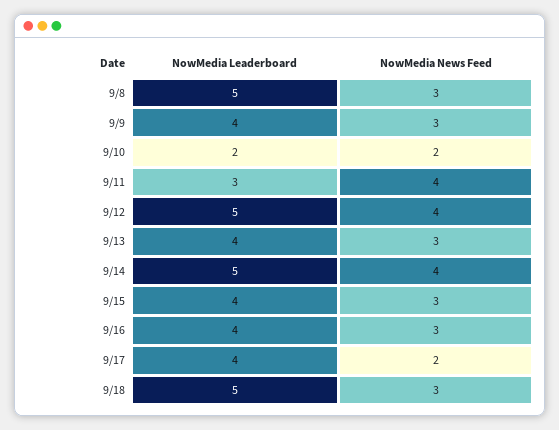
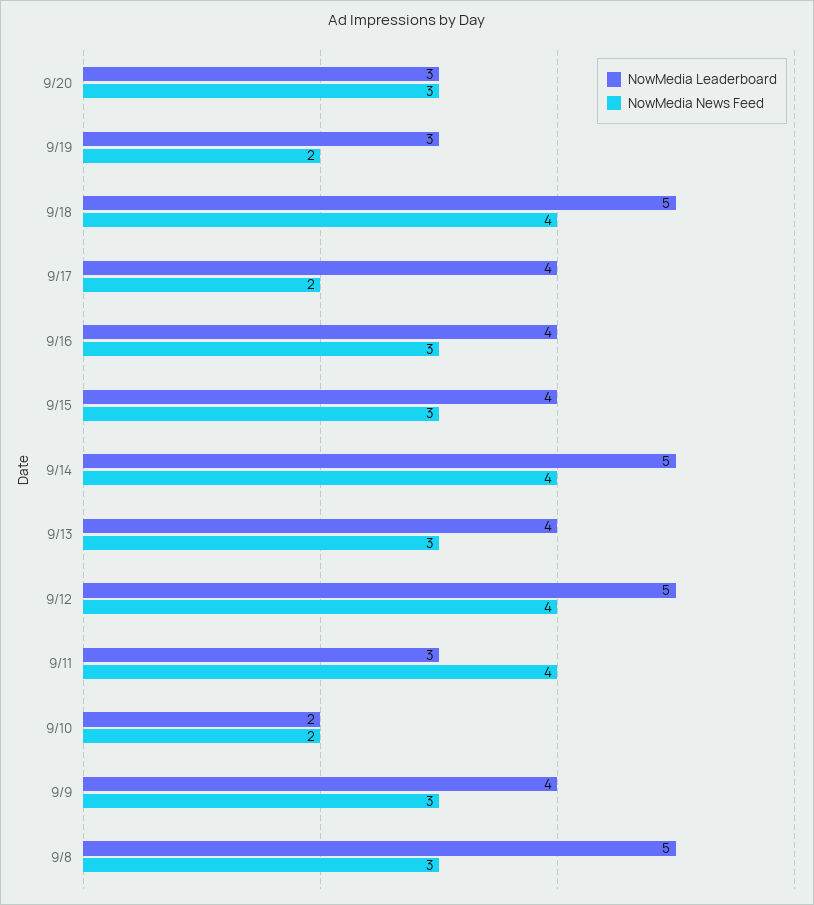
NowMedia News Feed, 9/18: 3 -> 4
NowMedia Leaderboard, 9/20: none -> 3
NowMedia News Feed, 9/20: none -> 3
NowMedia Leaderboard, 9/19: none -> 3
NowMedia News Feed, 9/19: none -> 2

